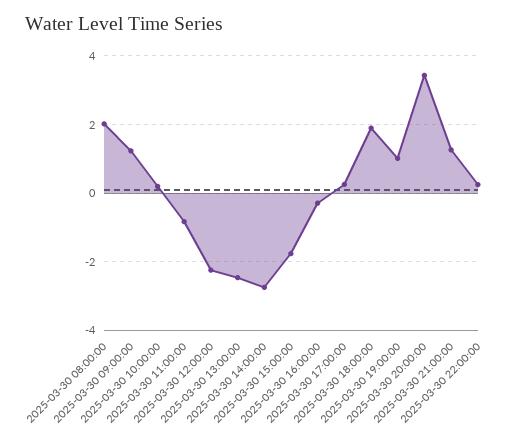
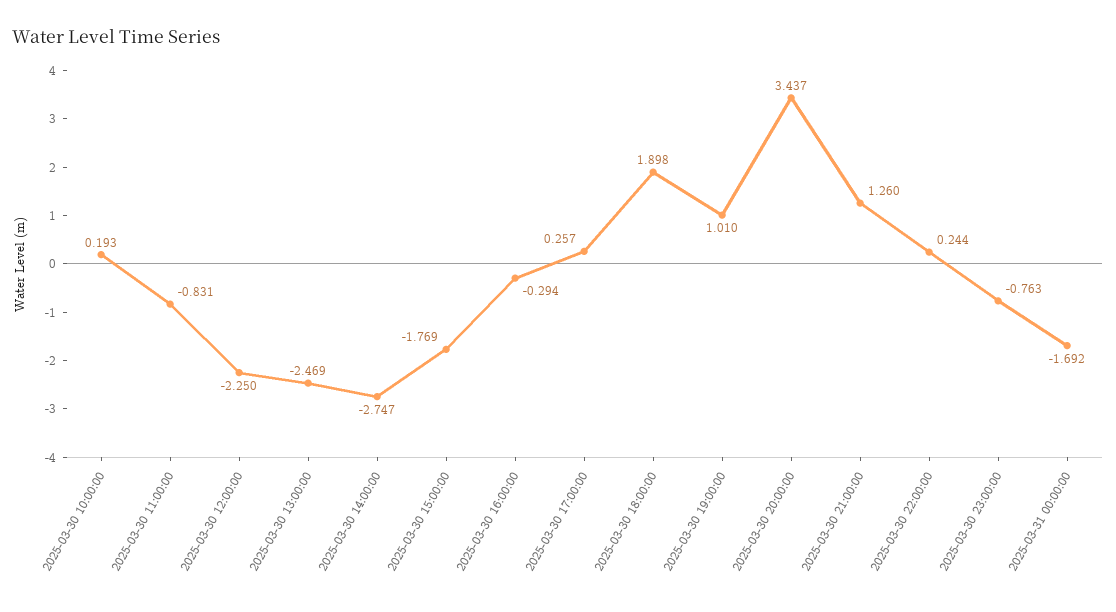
2025-03-30 08:00:00: 2 -> none
2025-03-30 09:00:00: 1.2 -> none
2025-03-30 23:00:00: none -> -0.763
2025-03-31 00:00:00: none -> -1.692

